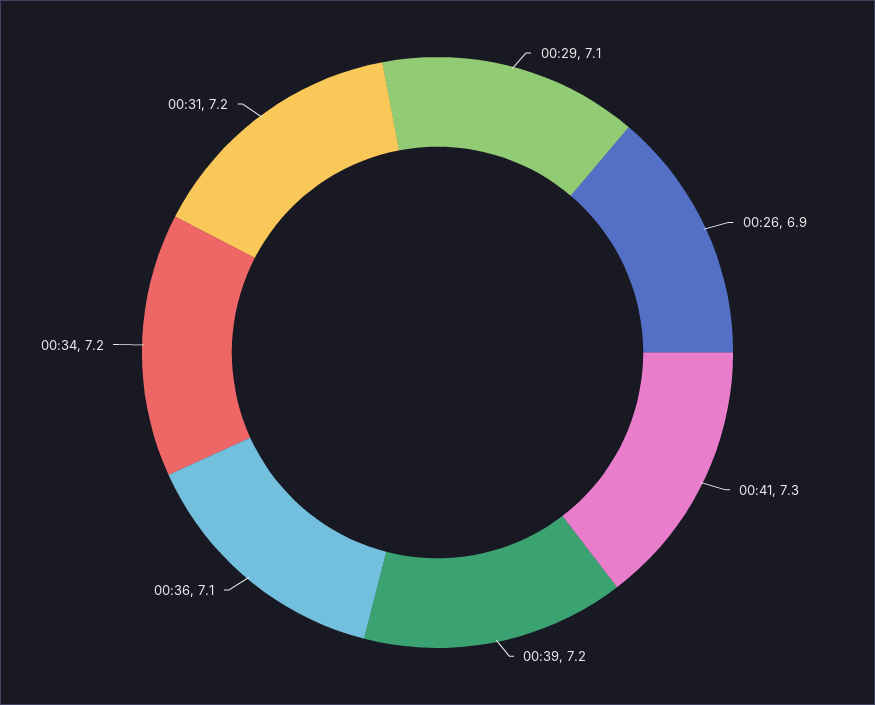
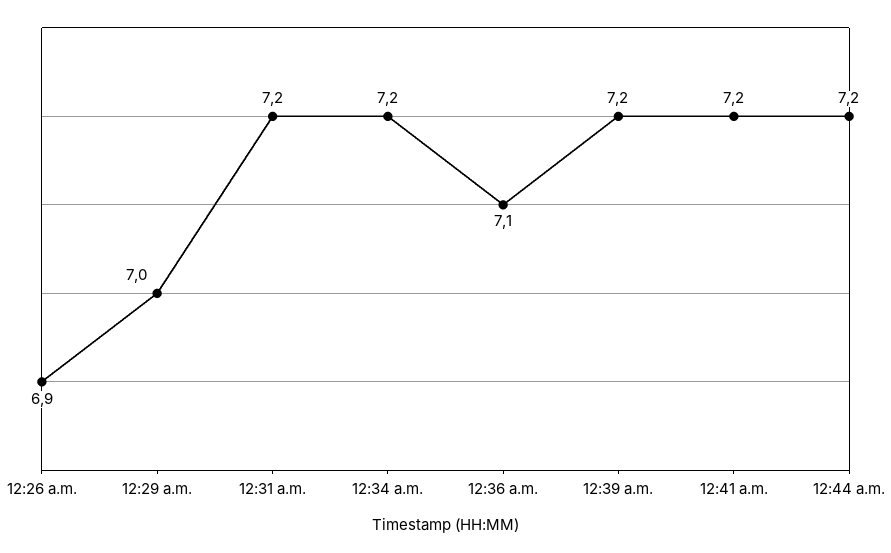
00:29: 7.1 -> 7
00:41: 7.3 -> 7.2
12:44 a.m.: none -> 7.2

